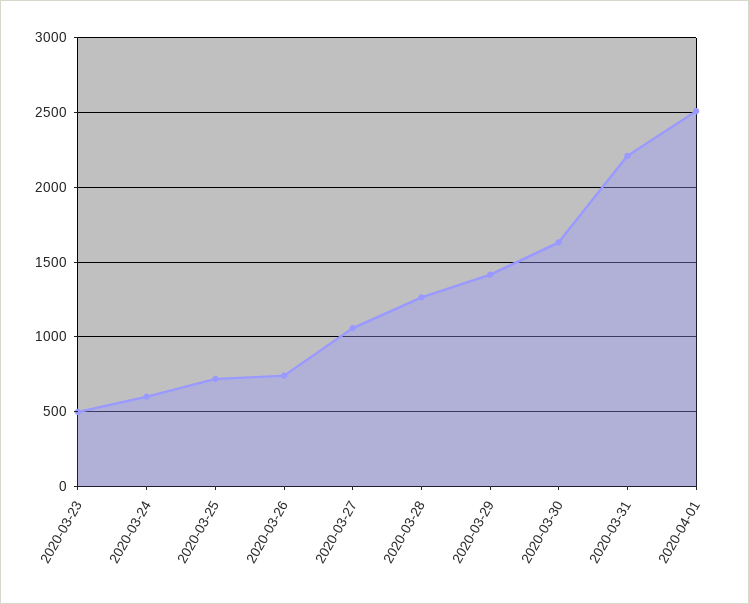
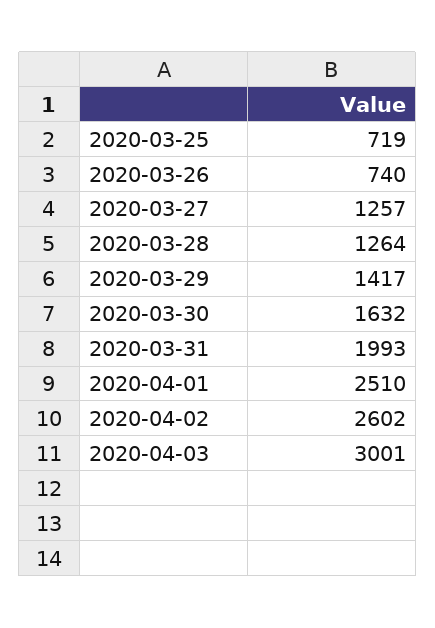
2020-03-23: 500 -> none
2020-03-24: 600 -> none
2020-03-27: 1050 -> 1257
2020-03-31: 2200 -> 1993
2020-04-02: none -> 2602
2020-04-03: none -> 3001

